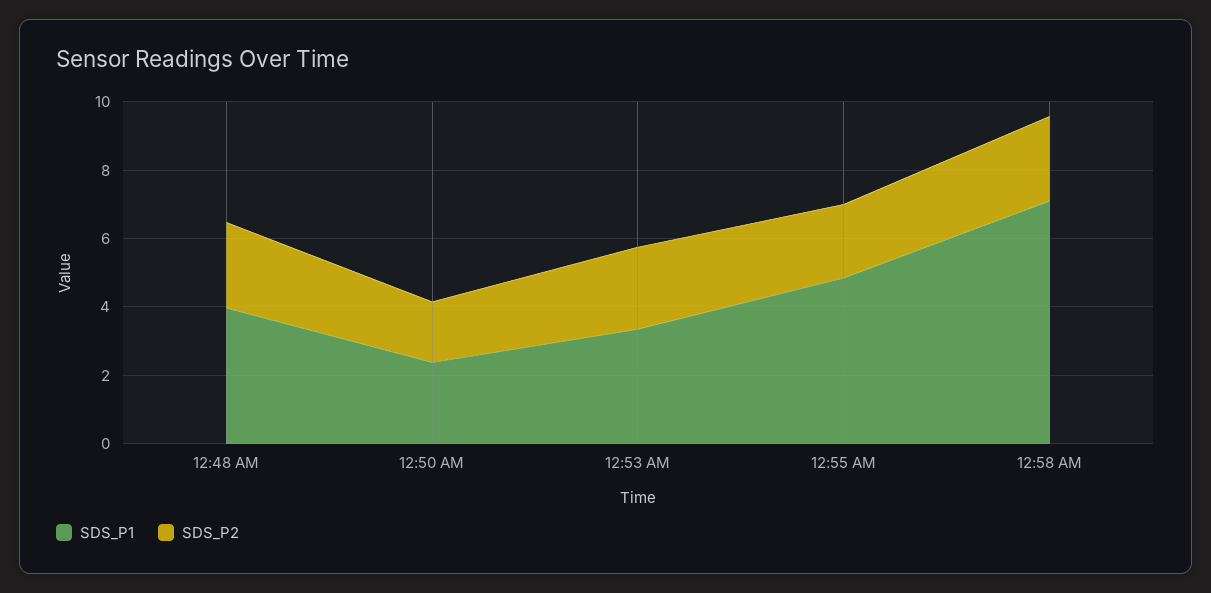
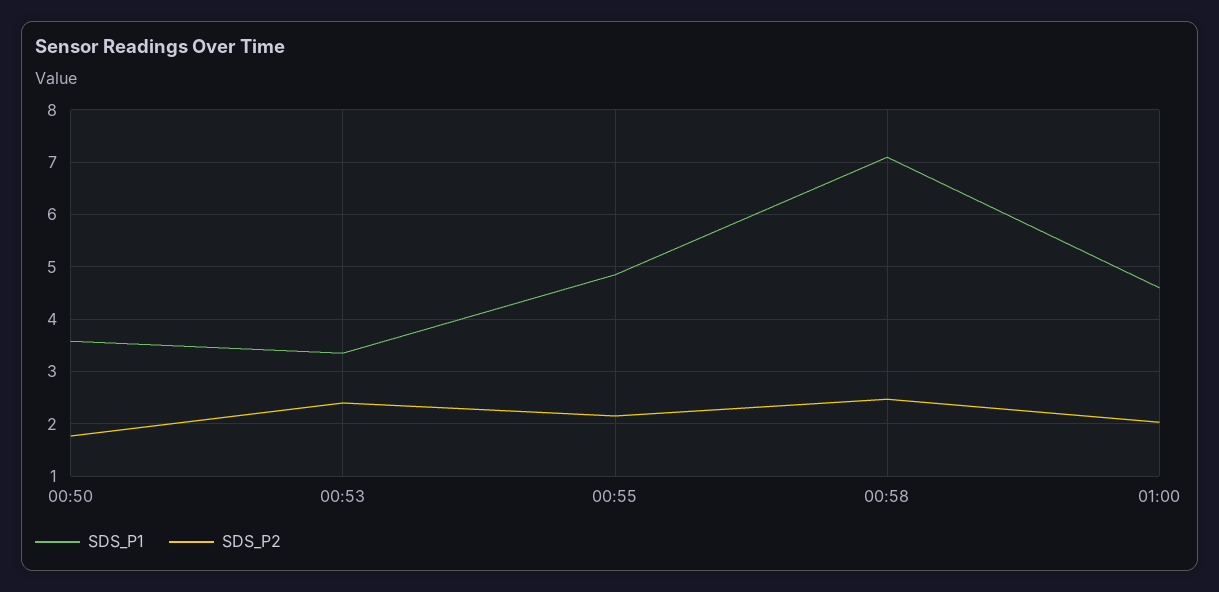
SDS_P1, 12:48 AM: 4 -> none
SDS_P2, 12:48 AM: 2.5 -> none
SDS_P1, 12:50 AM: 2.5 -> 3.6
SDS_P1, 01:00: none -> 4.6
SDS_P2, 01:00: none -> 2

